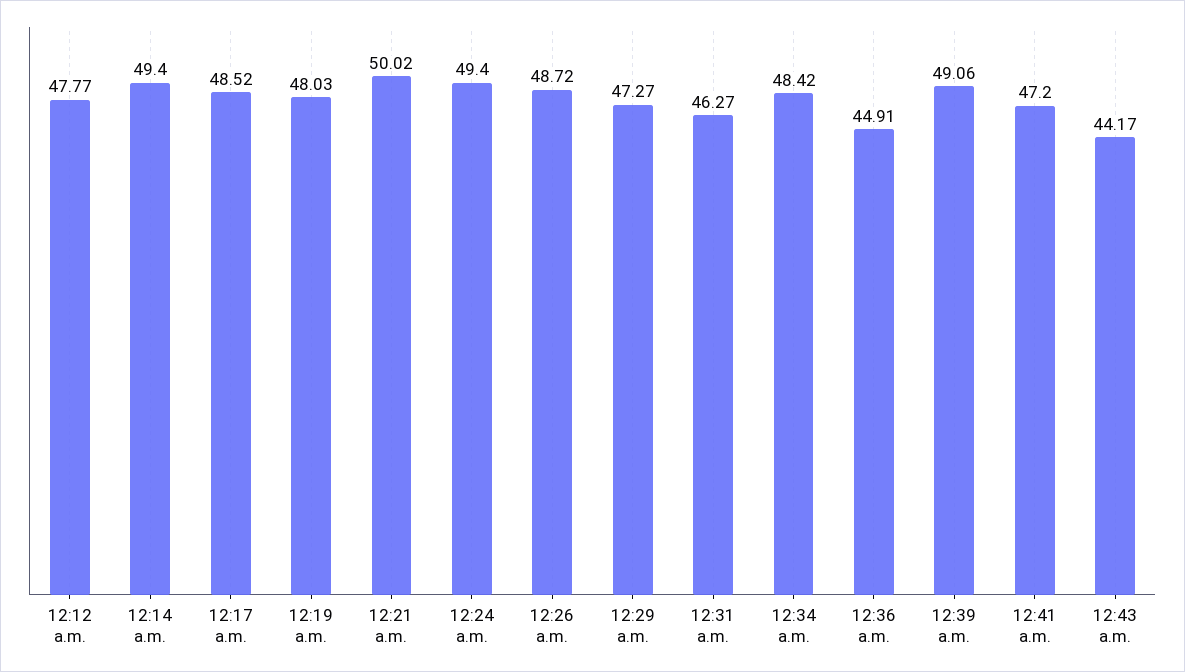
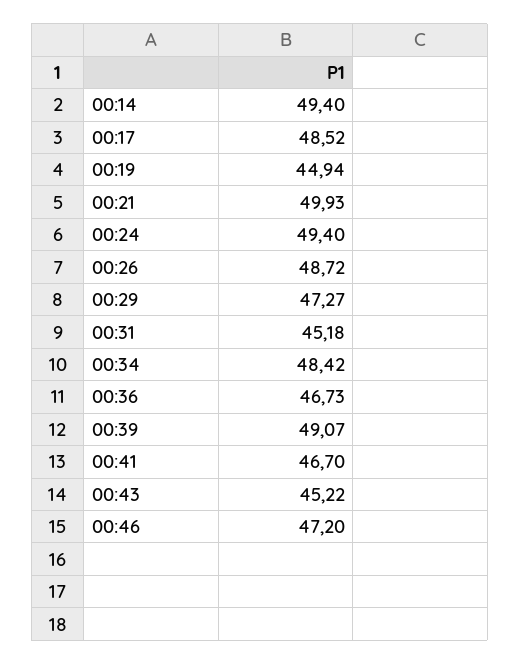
12:12 a.m.: 47.77 -> none
12:19 a.m.: 48.03 -> 44.94
12:21 a.m.: 50.02 -> 49.93
12:31 a.m.: 46.27 -> 45.18
12:36 a.m.: 44.91 -> 46.73
12:39 a.m.: 49.06 -> 49.07
12:41 a.m.: 47.2 -> 46.7
12:43 a.m.: 44.17 -> 45.22
00:46: none -> 47.2

